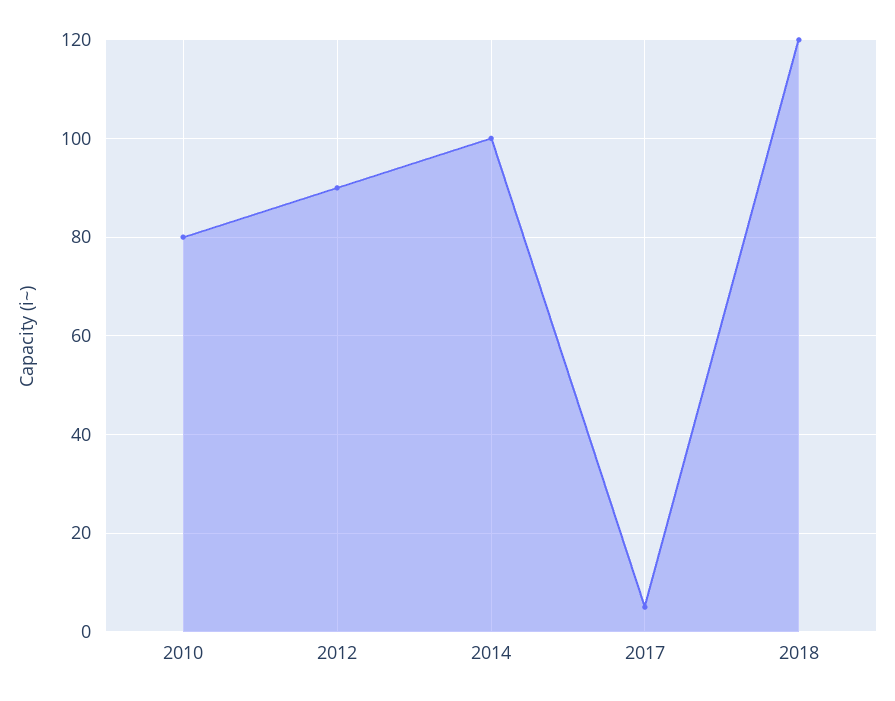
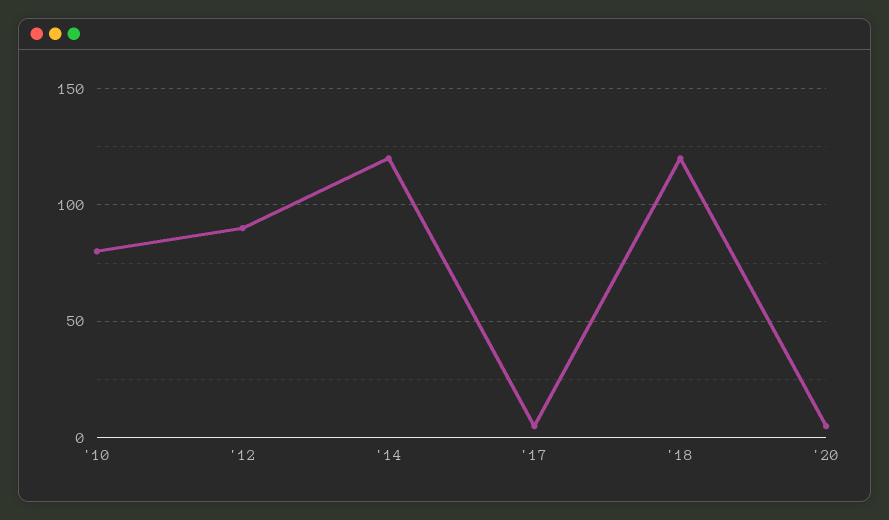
2014: 100 -> 120
'20: none -> 5

